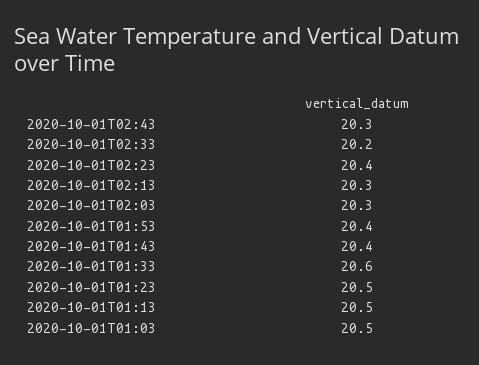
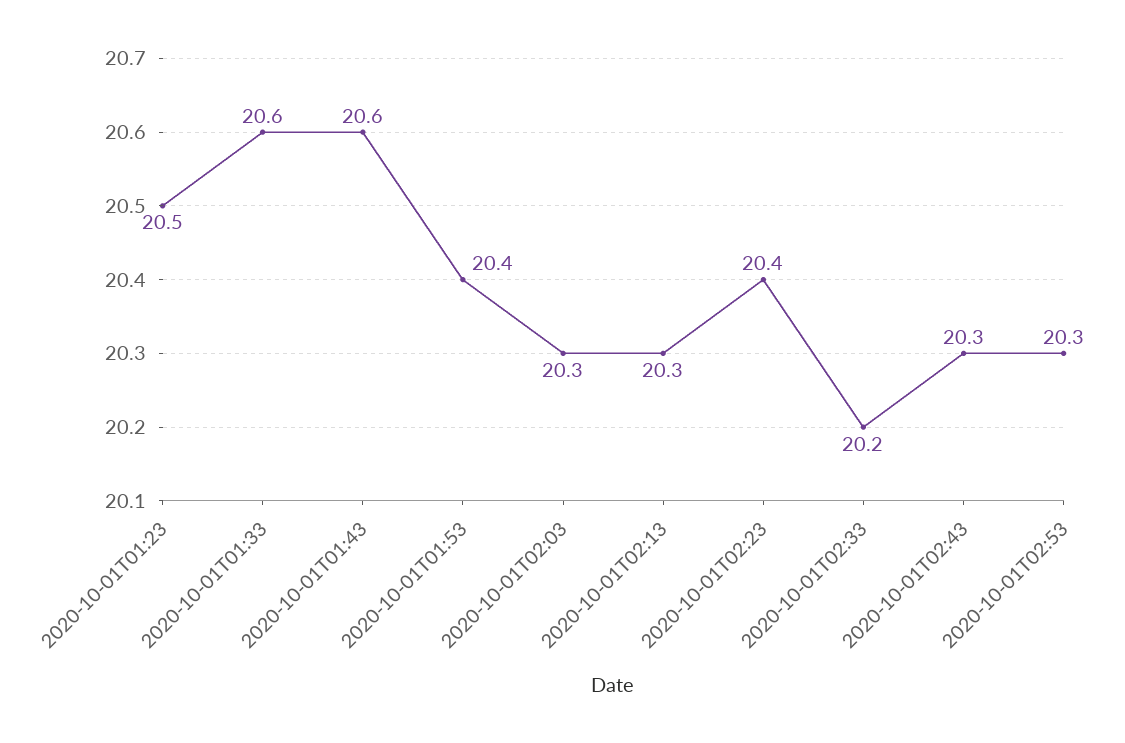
2020-10-01T01:43: 20.4 -> 20.6
2020-10-01T01:13: 20.5 -> none
2020-10-01T01:03: 20.5 -> none
2020-10-01T02:53: none -> 20.3

